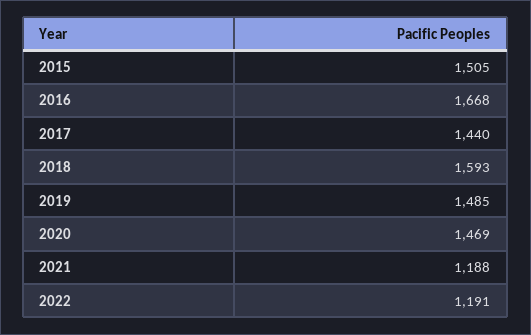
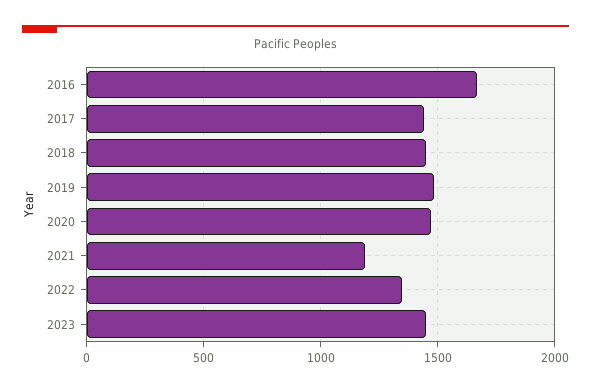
2015: 1505 -> none
2018: 1593 -> 1450
2022: 1191 -> 1350
2023: none -> 1450

